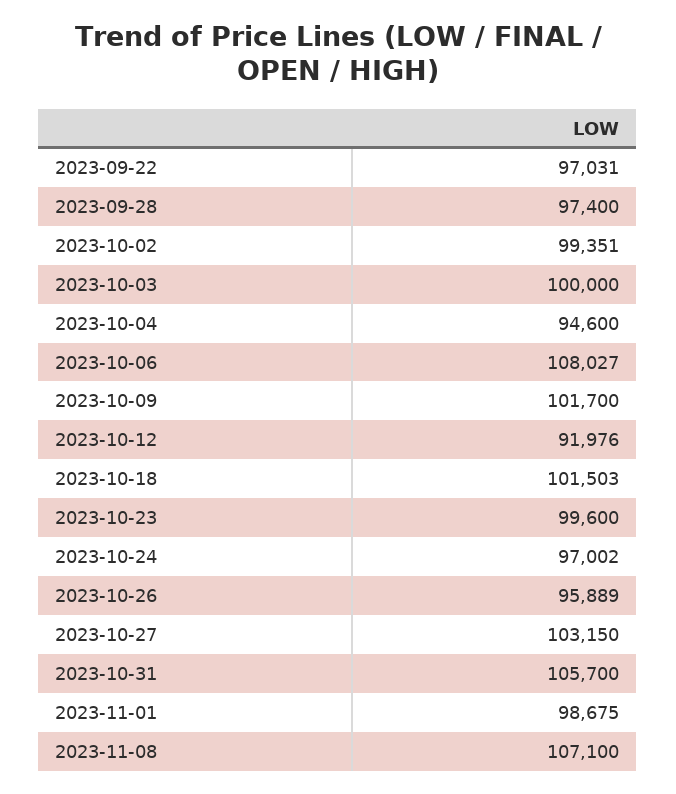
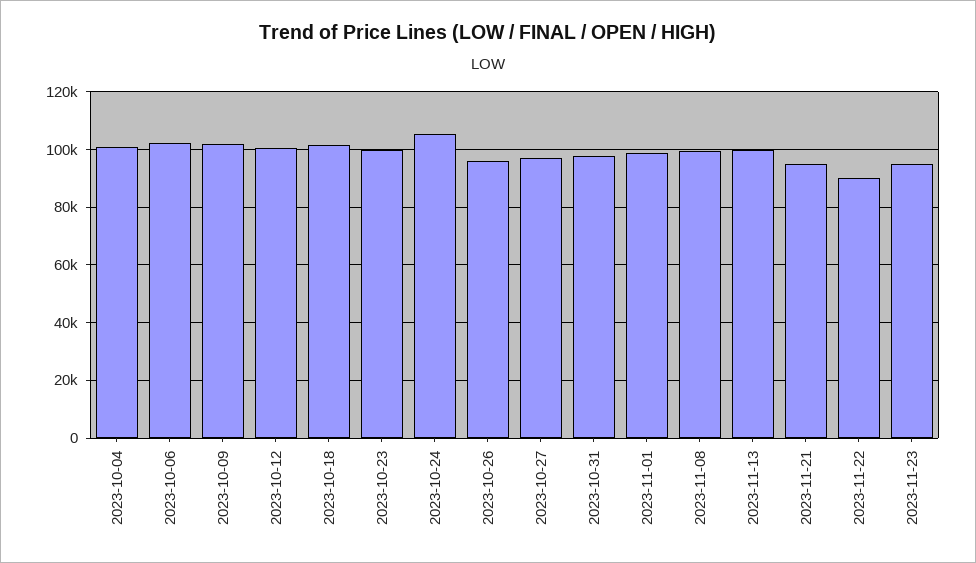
2023-09-22: 97031 -> none
2023-09-28: 97400 -> none
2023-10-02: 99351 -> none
2023-10-03: 100000 -> none
2023-10-04: 94600 -> 100000
2023-10-06: 108027 -> 102500
2023-10-12: 91976 -> 100000
2023-10-24: 97002 -> 105000
2023-10-27: 103150 -> 97500
2023-10-31: 105700 -> 97500
2023-11-08: 107100 -> 100000
2023-11-13: none -> 100000
2023-11-21: none -> 95000
2023-11-22: none -> 90000
2023-11-23: none -> 95000

